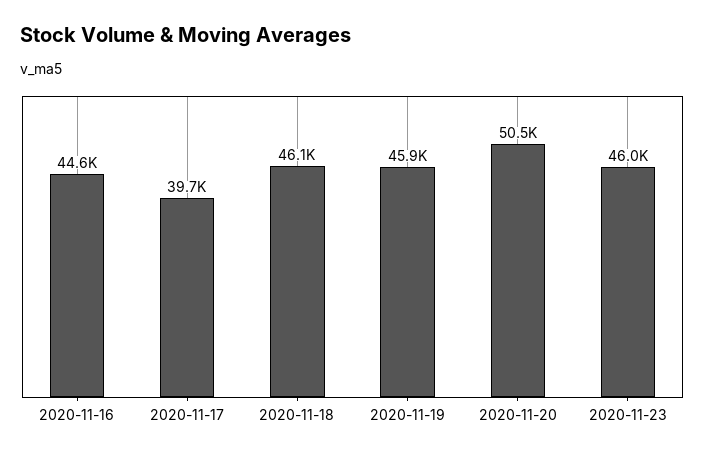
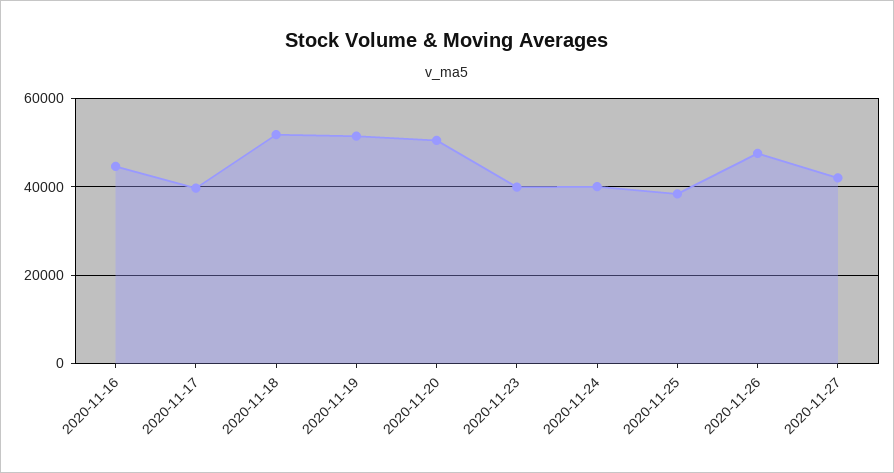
2020-11-18: 46100 -> 52000
2020-11-19: 45900 -> 52000
2020-11-23: 46000 -> 40000
2020-11-24: none -> 40000
2020-11-25: none -> 38000
2020-11-26: none -> 48000
2020-11-27: none -> 42000

